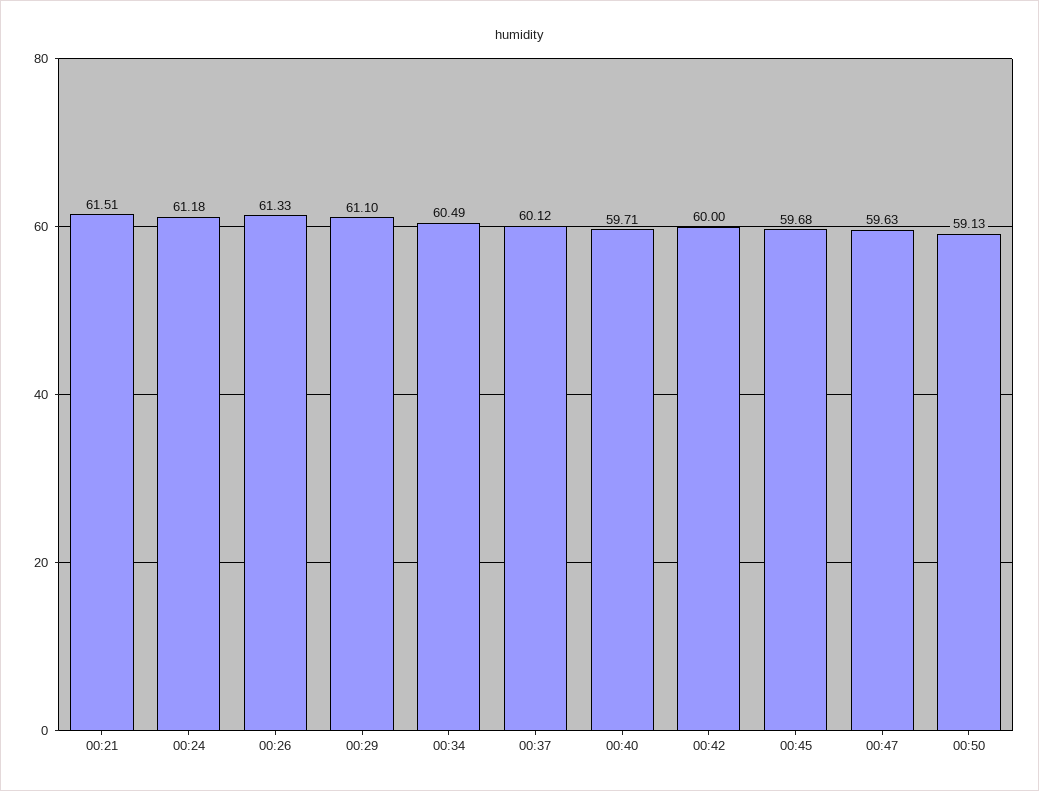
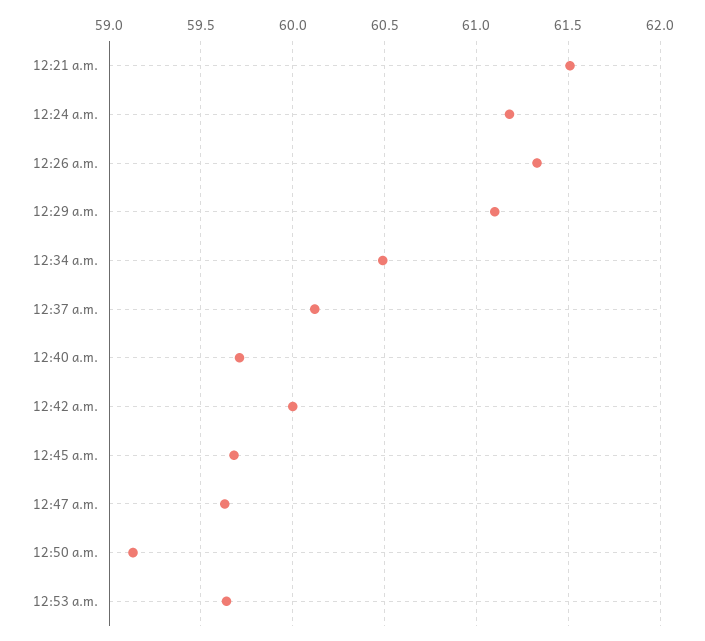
12:53 a.m.: none -> 59.65

